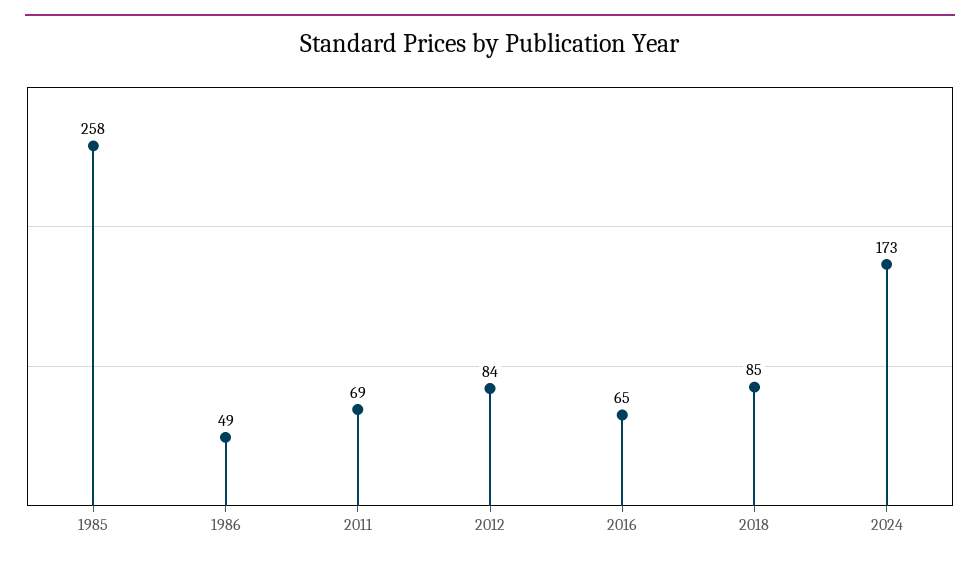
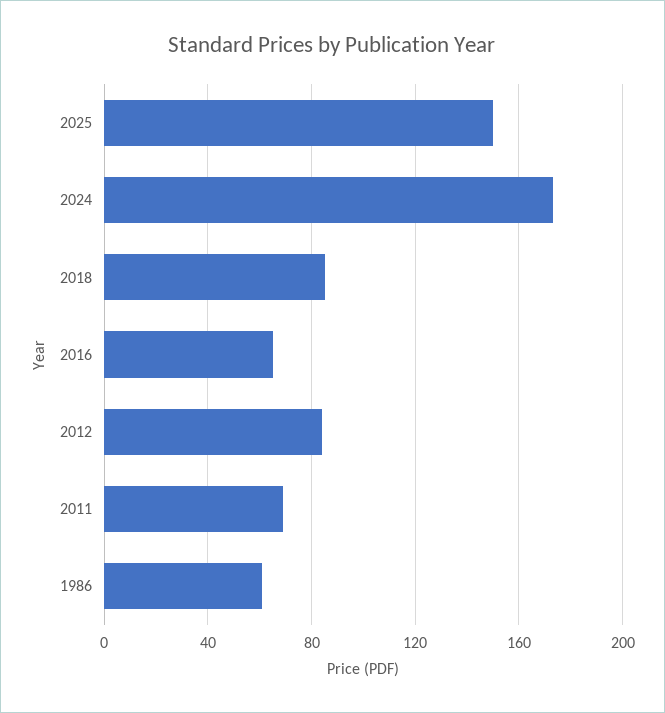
1985: 258 -> none
1986: 49 -> 60
2025: none -> 150

